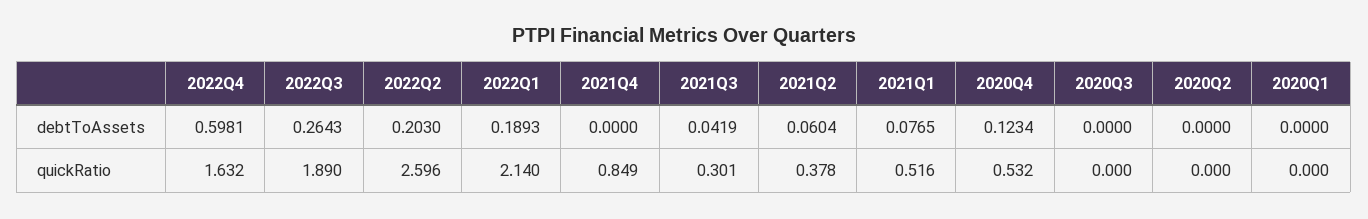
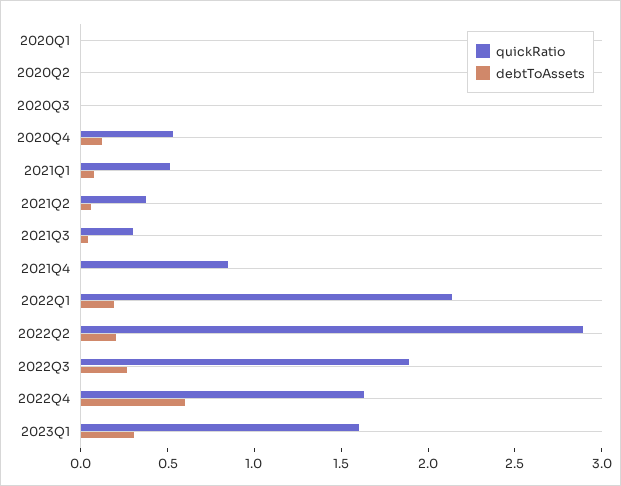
quickRatio, 2022Q2: 2.596 -> 2.9
quickRatio, 2023Q1: none -> 1.6
debtToAssets, 2023Q1: none -> 0.3

